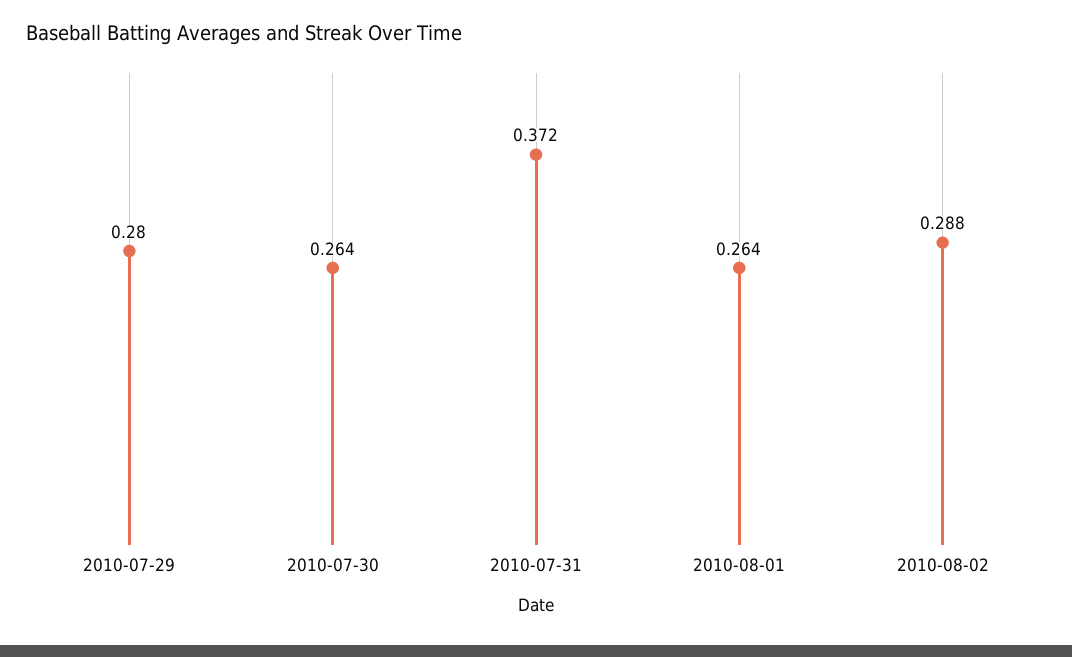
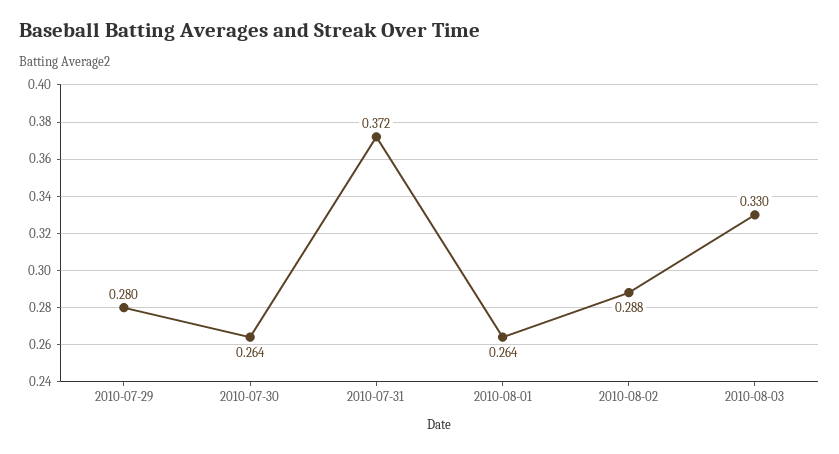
2010-08-03: none -> 0.33

